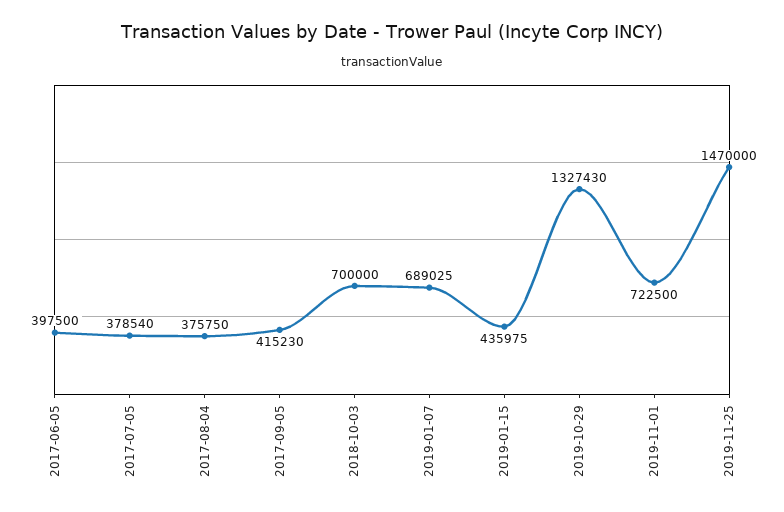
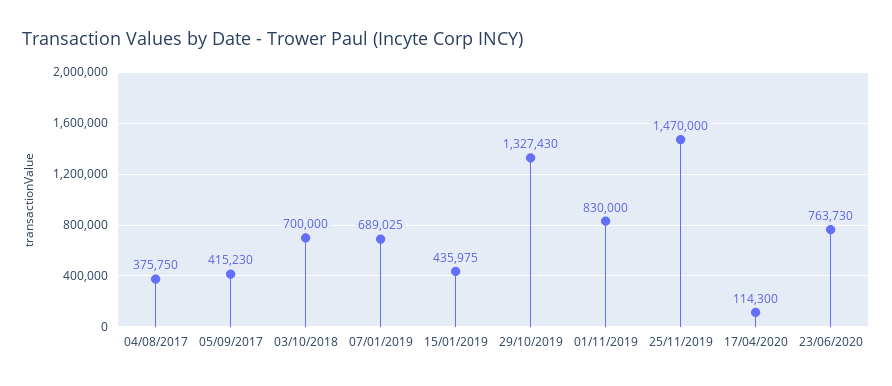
2017-06-05: 397500 -> none
2017-07-05: 378540 -> none
2019-11-01: 722500 -> 830000
17/04/2020: none -> 114300
23/06/2020: none -> 763730

